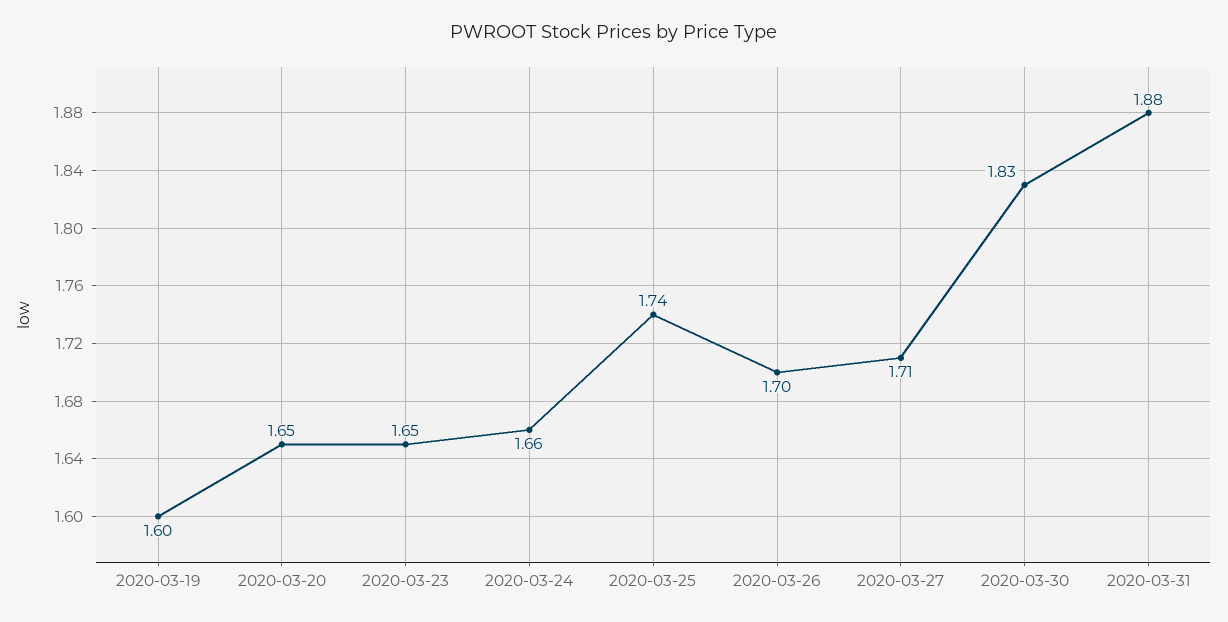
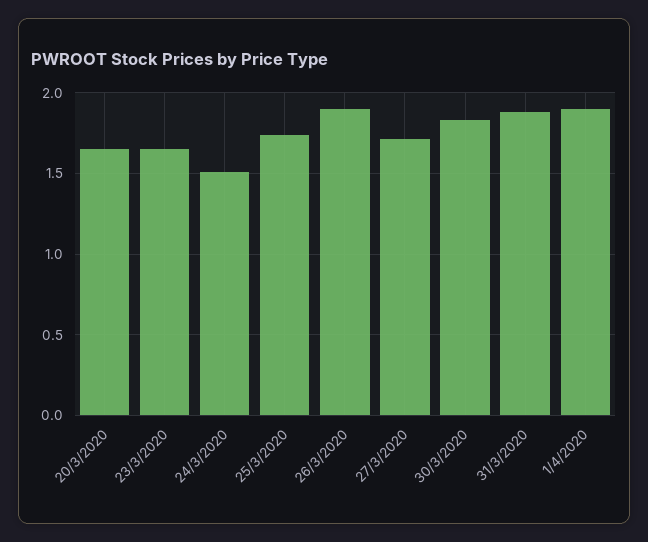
2020-03-19: 1.6 -> none
2020-03-24: 1.66 -> 1.5
2020-03-26: 1.7 -> 1.9
1/4/2020: none -> 1.9

